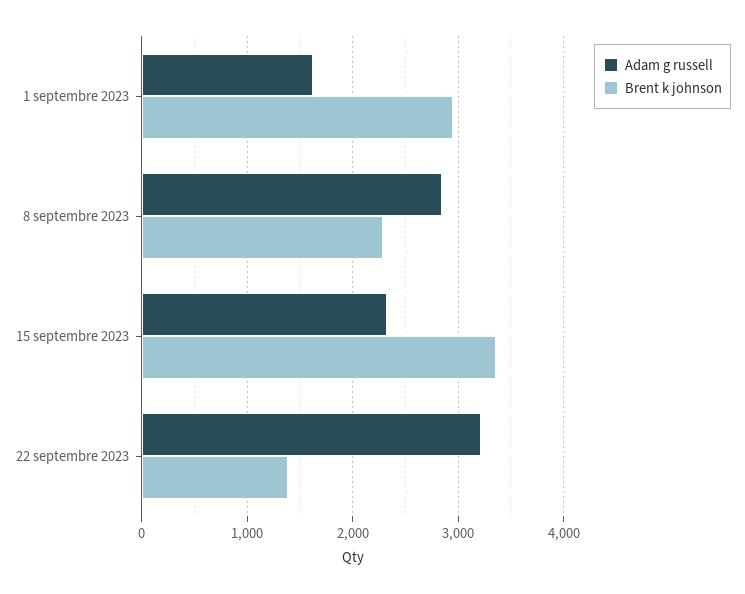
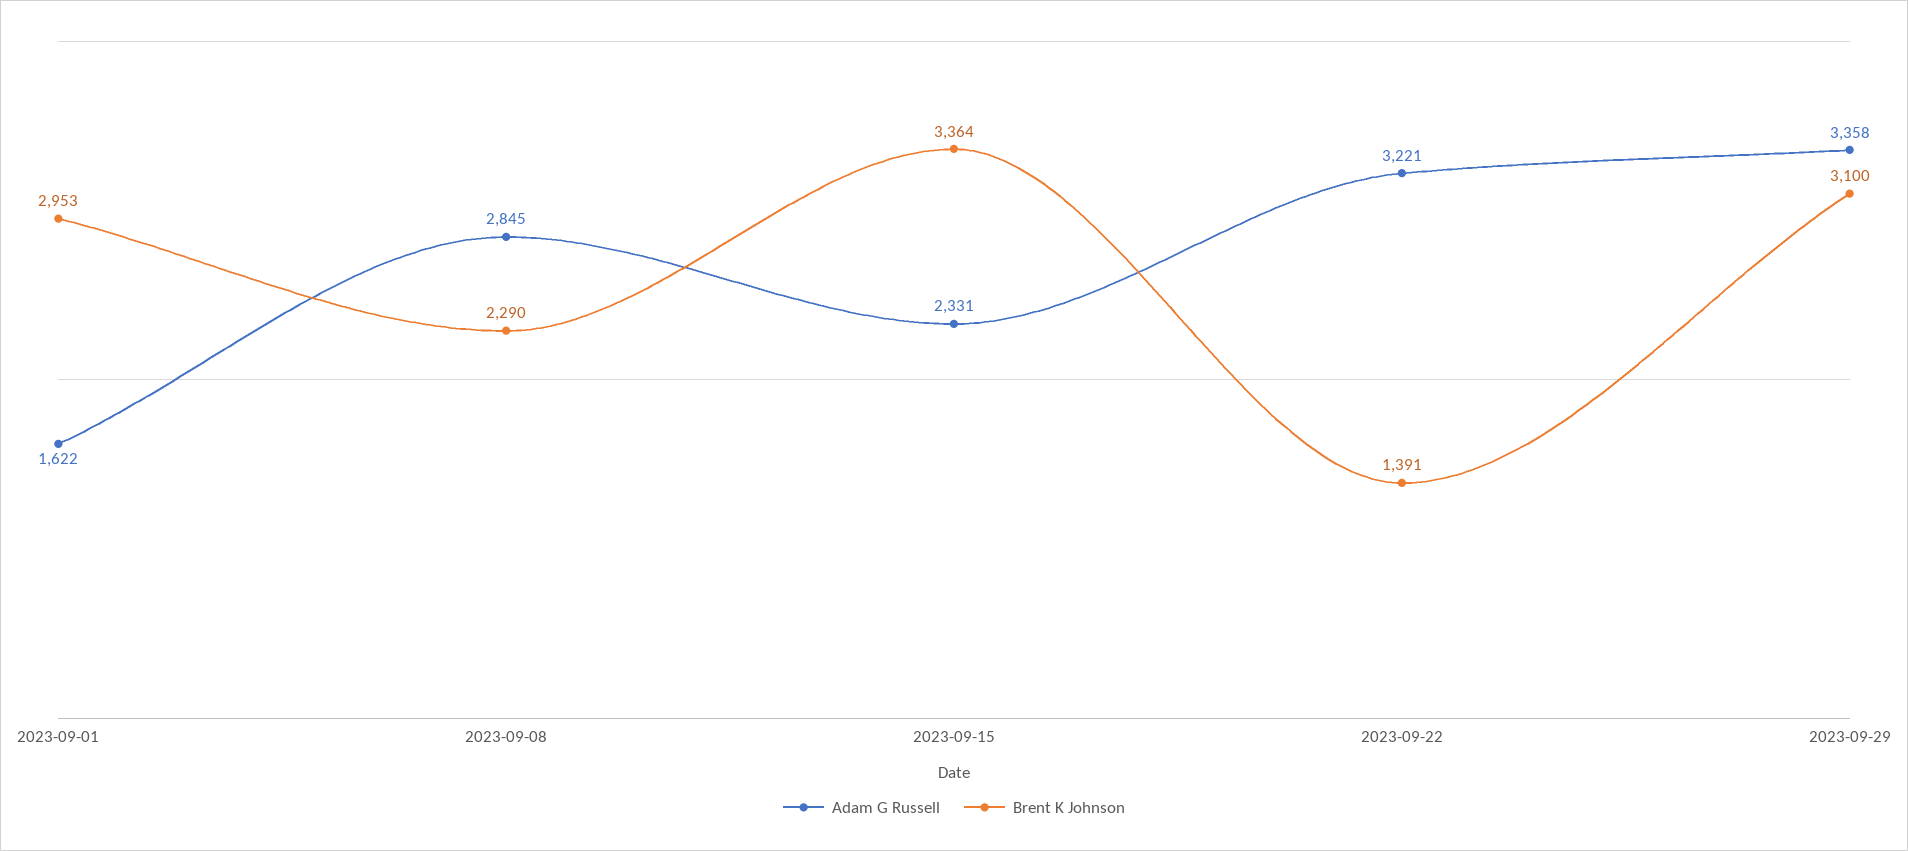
Adam g russell, 2023-09-29: none -> 3358
Brent k johnson, 2023-09-29: none -> 3100

